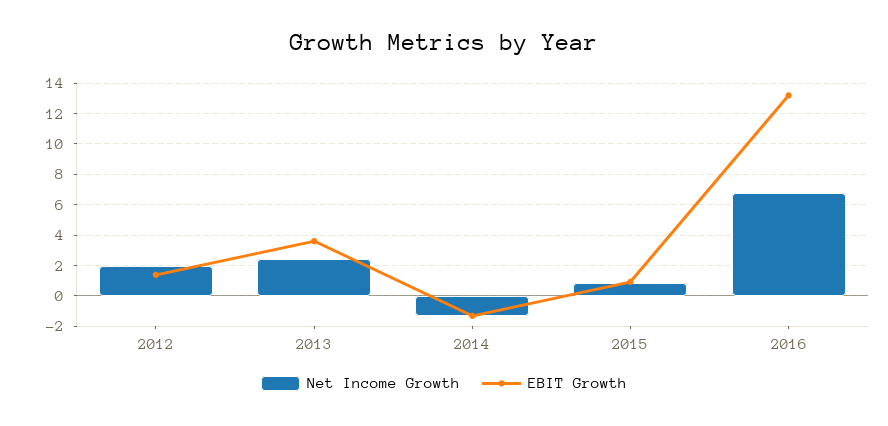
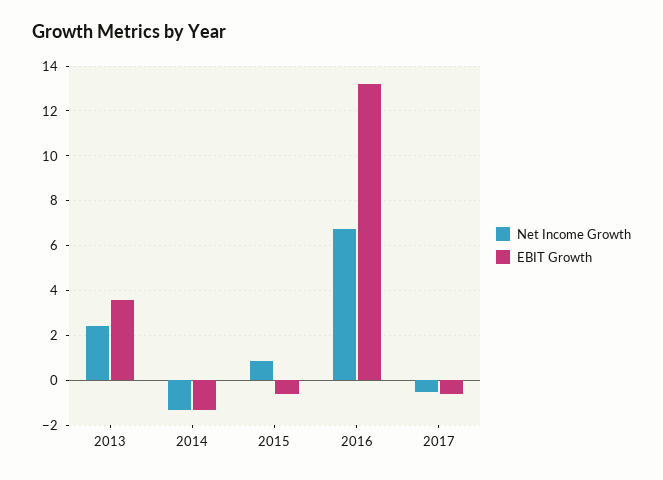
Net Income Growth, 2012: 2 -> none
EBIT Growth, 2012: 1.5 -> none
EBIT Growth, 2015: 1 -> -0.5
Net Income Growth, 2017: none -> -0.5
EBIT Growth, 2017: none -> -0.5

